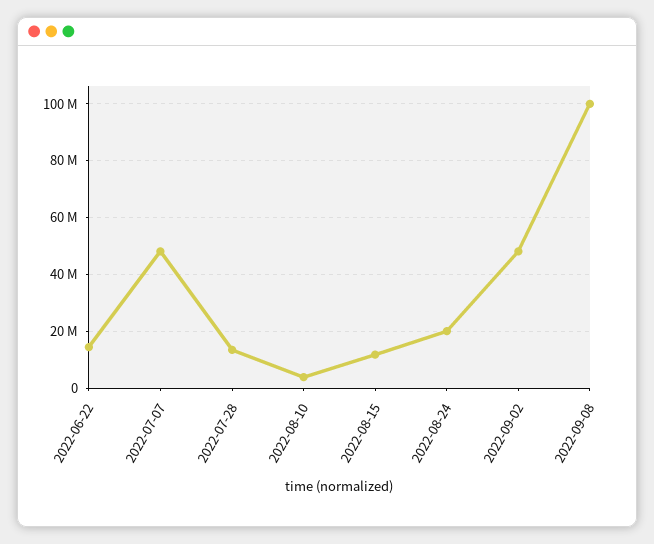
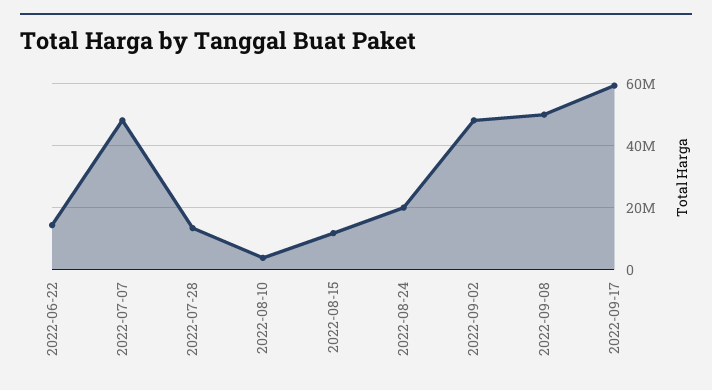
2022-09-08: 100000000 -> 50000000
2022-09-17: none -> 60000000

